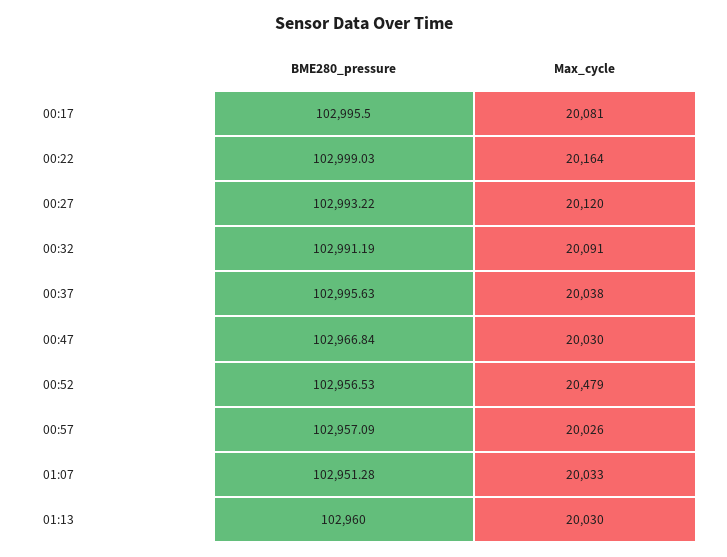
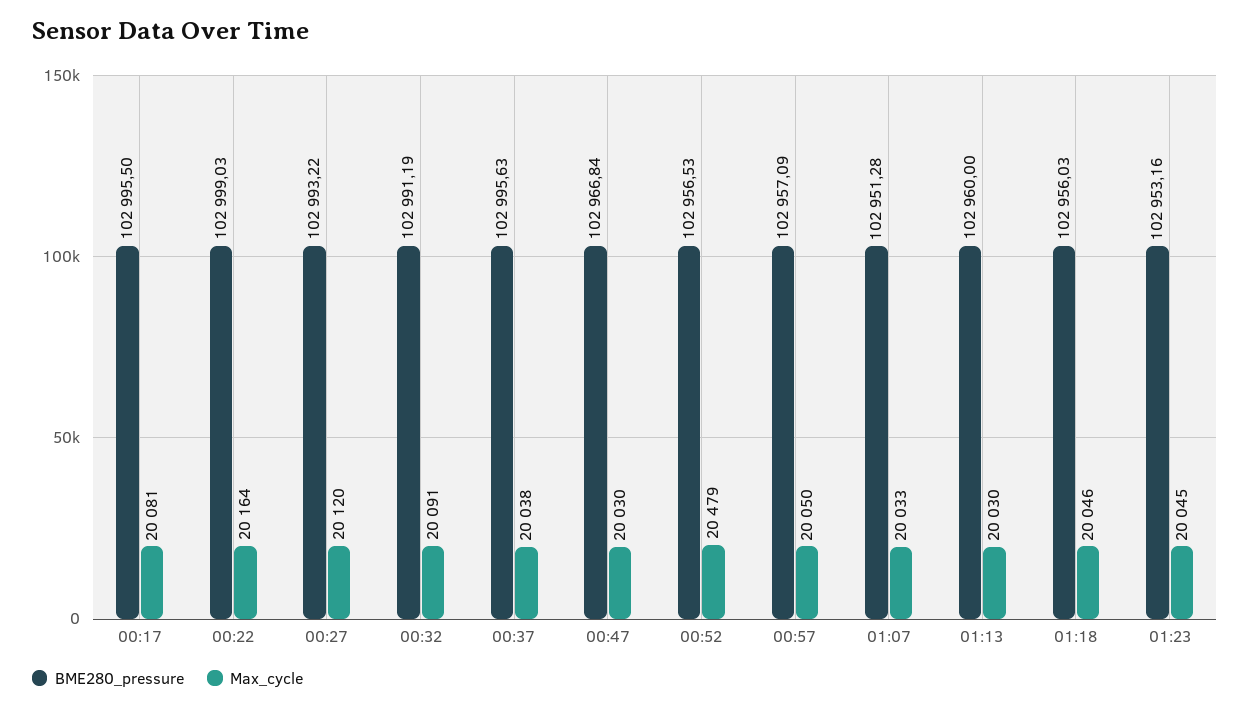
Max_cycle, 00:57: 20026 -> 20050
BME280_pressure, 01:18: none -> 102956.03
Max_cycle, 01:18: none -> 20046
BME280_pressure, 01:23: none -> 102953.16
Max_cycle, 01:23: none -> 20045

